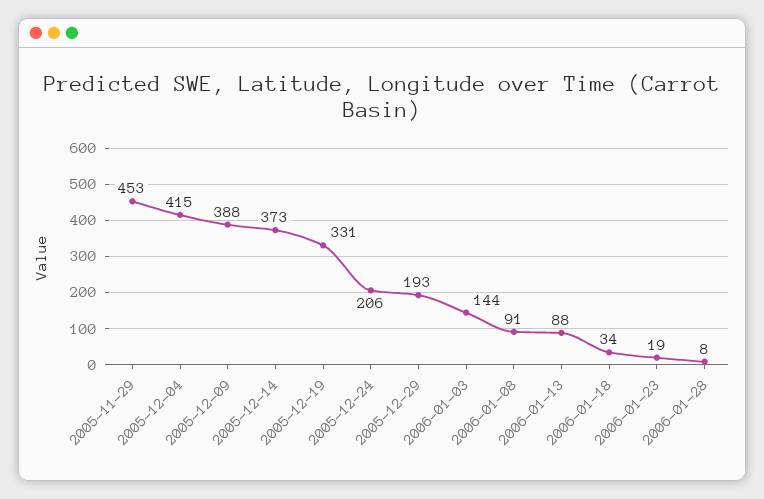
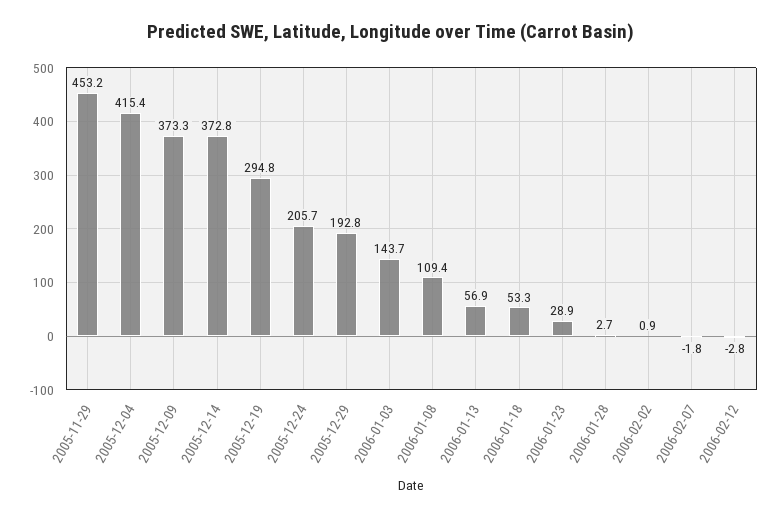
2005-12-09: 388 -> 373.3
2005-12-19: 331 -> 294.8
2006-01-08: 91 -> 109.4
2006-01-13: 88 -> 56.9
2006-01-18: 34 -> 53.3
2006-01-23: 19 -> 28.9
2006-01-28: 8 -> 2.7
2006-02-02: none -> 0.9
2006-02-07: none -> -1.8
2006-02-12: none -> -2.8

